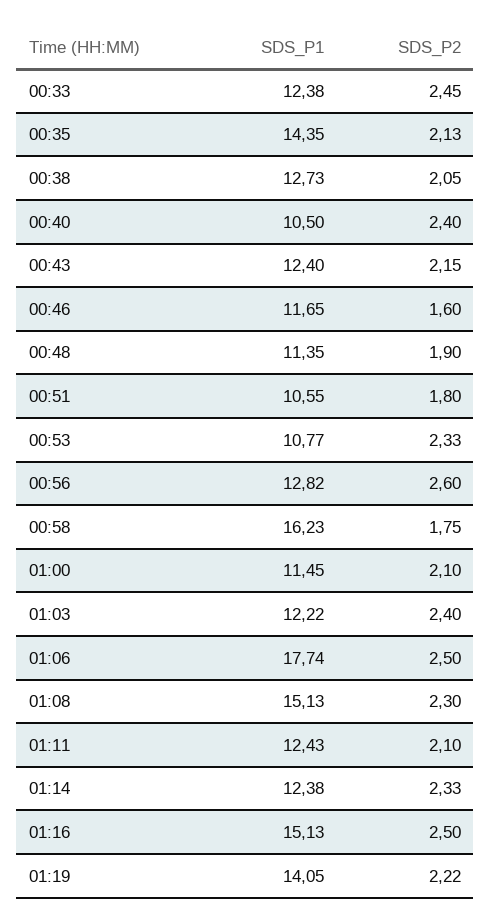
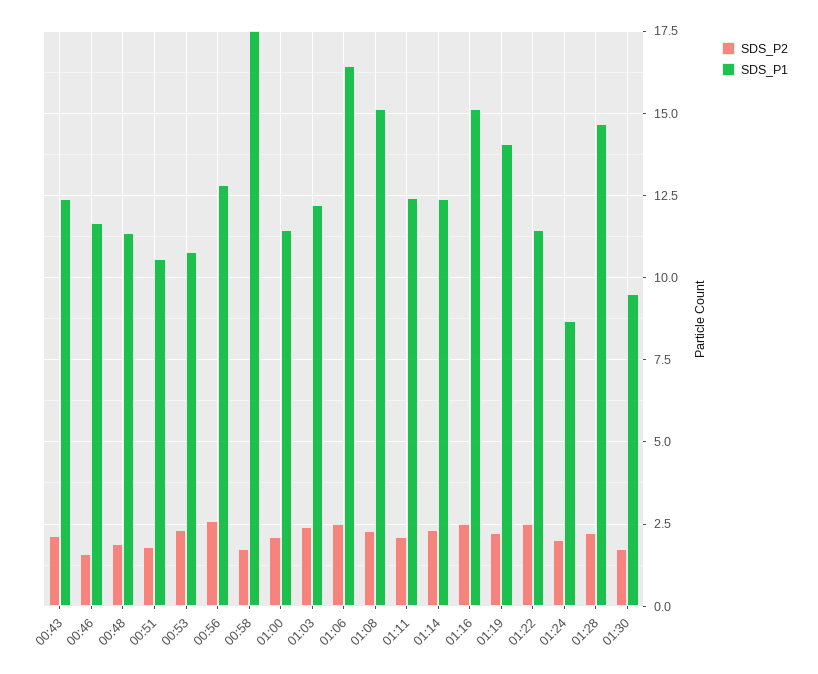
SDS_P1, 00:33: 12.38 -> none
SDS_P2, 00:33: 2.45 -> none
SDS_P1, 00:35: 14.35 -> none
SDS_P2, 00:35: 2.13 -> none
SDS_P1, 00:38: 12.73 -> none
SDS_P2, 00:38: 2.05 -> none
SDS_P1, 00:40: 10.5 -> none
SDS_P2, 00:40: 2.4 -> none
SDS_P1, 00:58: 16.23 -> 17.5
SDS_P1, 01:06: 17.74 -> 16.5
SDS_P2, 01:22: none -> 2.5
SDS_P1, 01:22: none -> 11.5
SDS_P2, 01:24: none -> 2
SDS_P1, 01:24: none -> 8.75
SDS_P2, 01:28: none -> 2.25
SDS_P1, 01:28: none -> 14.75
SDS_P2, 01:30: none -> 1.75
SDS_P1, 01:30: none -> 9.5

